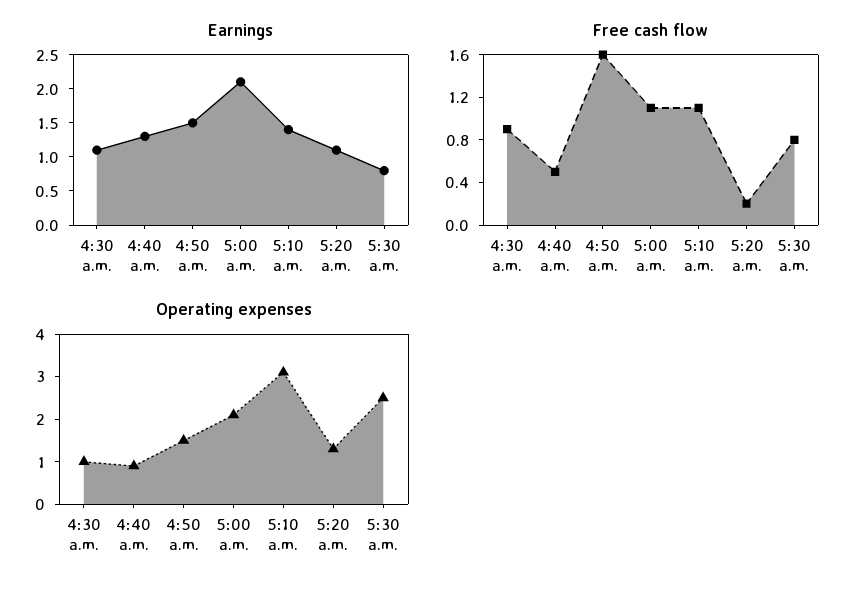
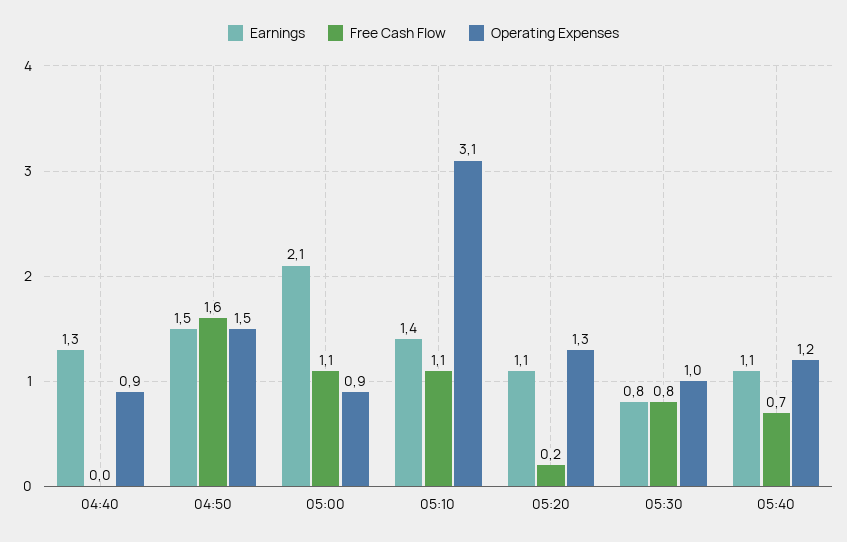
Earnings, 4:30 a.m.: 1 -> none
Free cash flow, 4:30 a.m.: 0.9 -> none
Free cash flow, 4:40 a.m.: 0.5 -> 0
Operating expenses, 4:30 a.m.: 1 -> none
Operating expenses, 5:00 a.m.: 2 -> 0.9
Operating expenses, 5:30 a.m.: 2.5 -> 1
Earnings, 05:40: none -> 1.1
Free cash flow, 05:40: none -> 0.7
Operating expenses, 05:40: none -> 1.2

